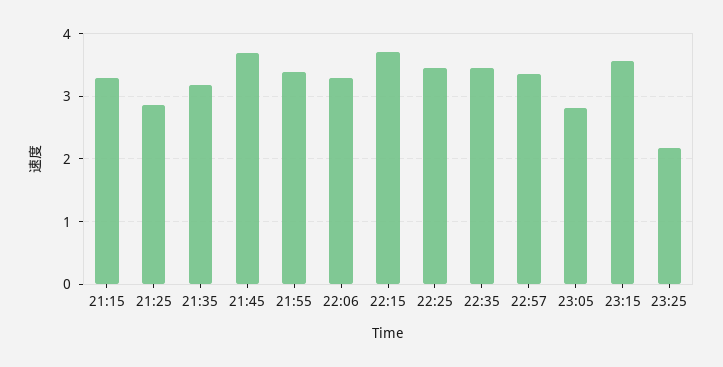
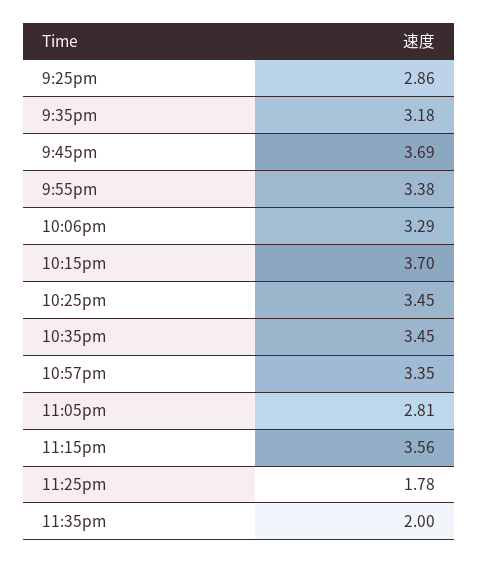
21:15: 3.3 -> none
23:25: 2.2 -> 1.78
11:35pm: none -> 2

